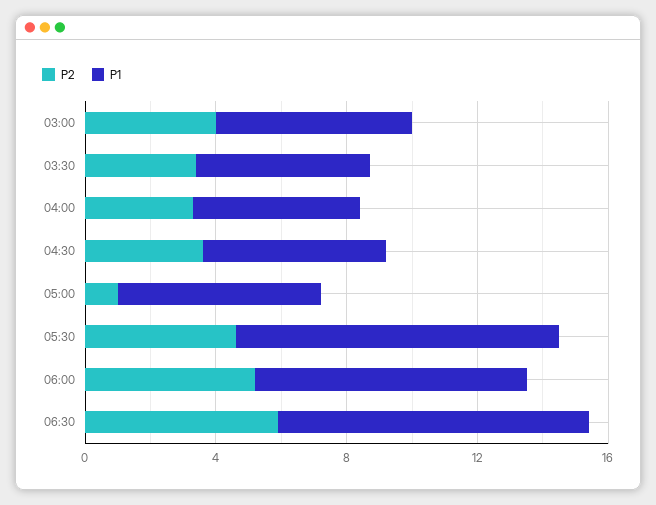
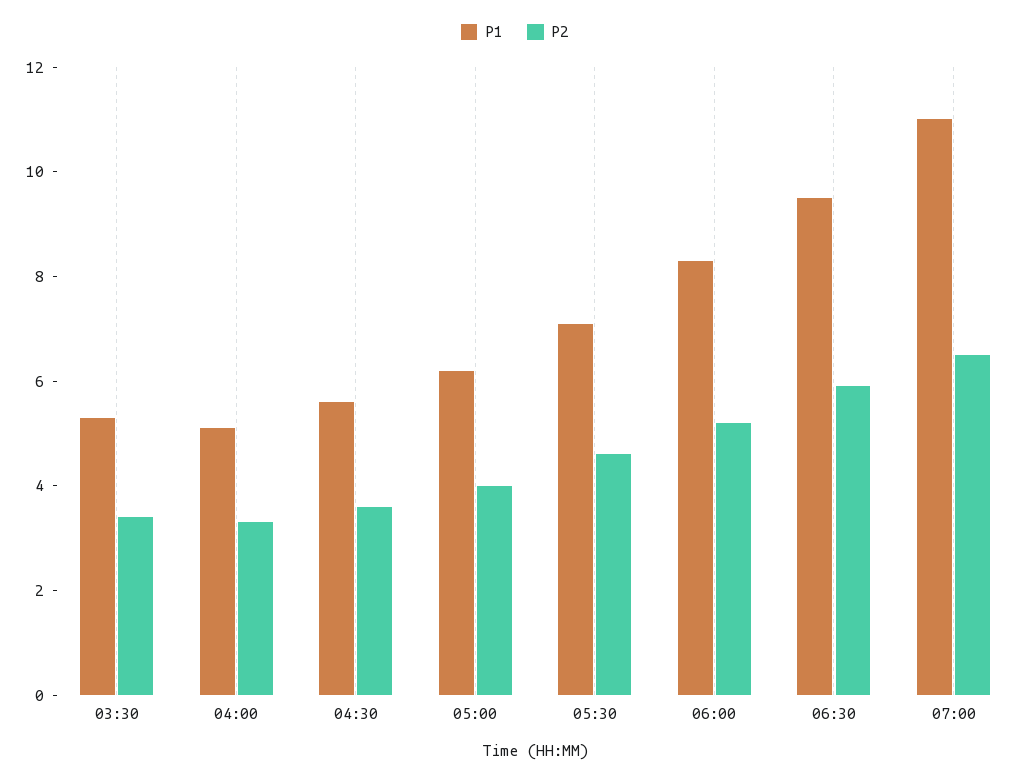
P2, 03:00: 4 -> none
P1, 03:00: 6 -> none
P2, 05:00: 1 -> 4
P1, 05:30: 10 -> 7
P1, 07:00: none -> 11
P2, 07:00: none -> 6.5

